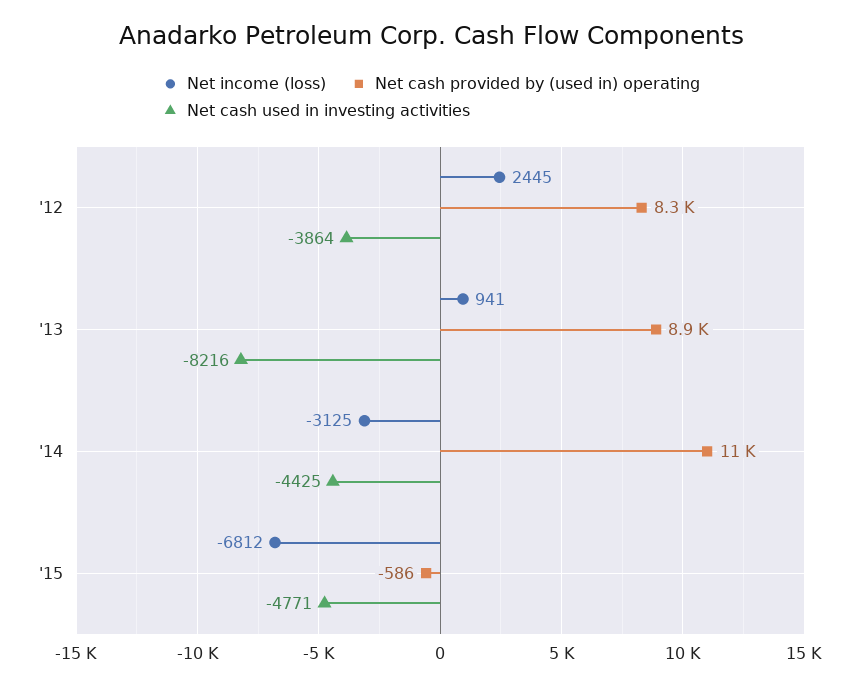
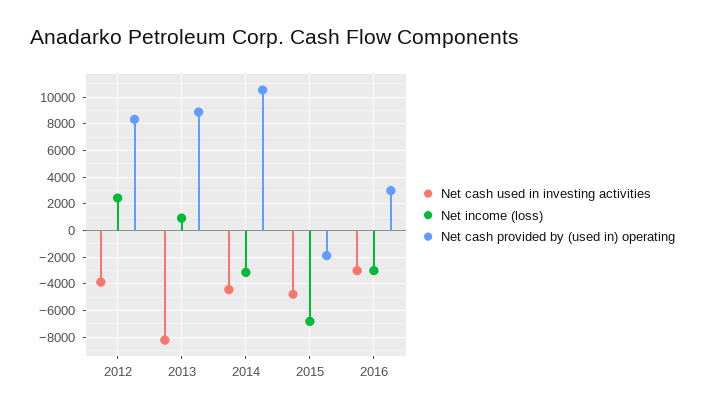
Net cash provided by (used in) operating, '15: -586 -> -2000
Net cash used in investing activities, 2016: none -> -3000
Net income (loss), 2016: none -> -3000
Net cash provided by (used in) operating, 2016: none -> 3000

